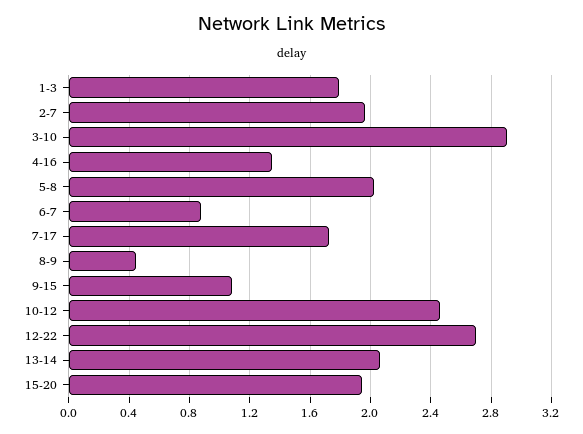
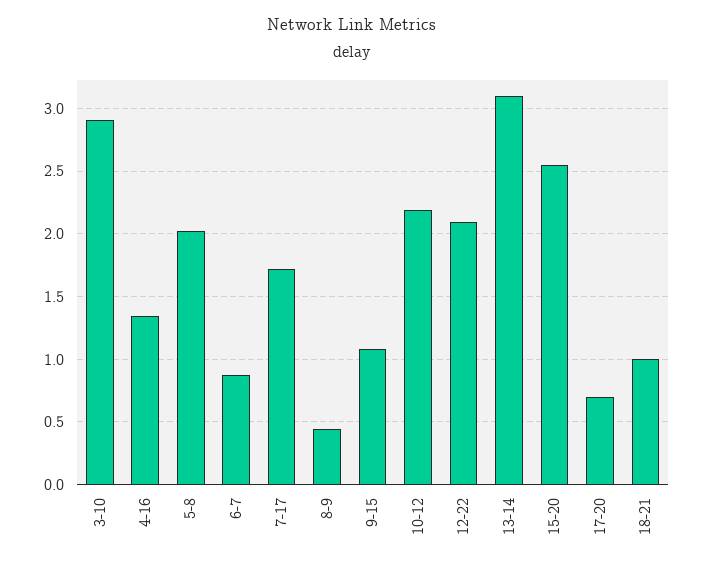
1-3: 1.8 -> none
2-7: 1.95 -> none
10-12: 2.45 -> 2.2
12-22: 2.7 -> 2.1
13-14: 2.05 -> 3.1
15-20: 1.95 -> 2.55
17-20: none -> 0.7
18-21: none -> 1

